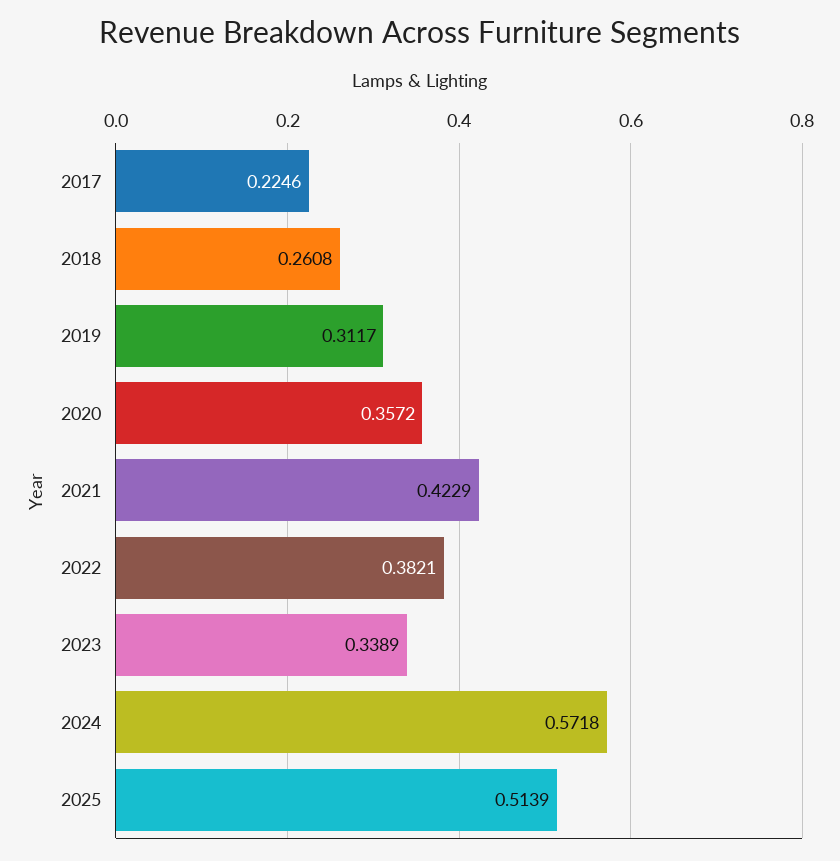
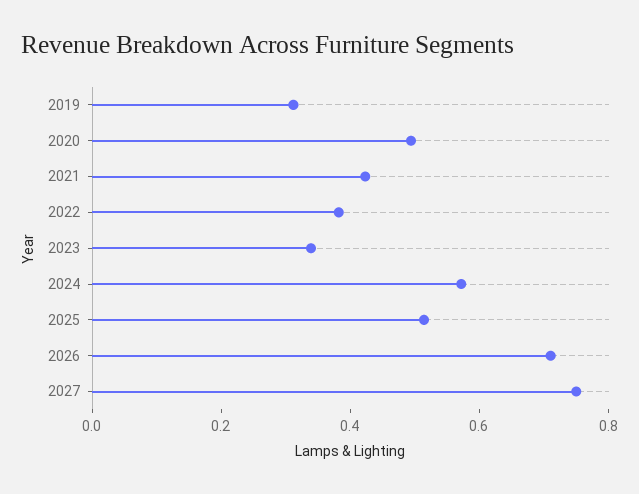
2017: 0.2246 -> none
2018: 0.2608 -> none
2020: 0.3572 -> 0.5
2026: none -> 0.7
2027: none -> 0.75

